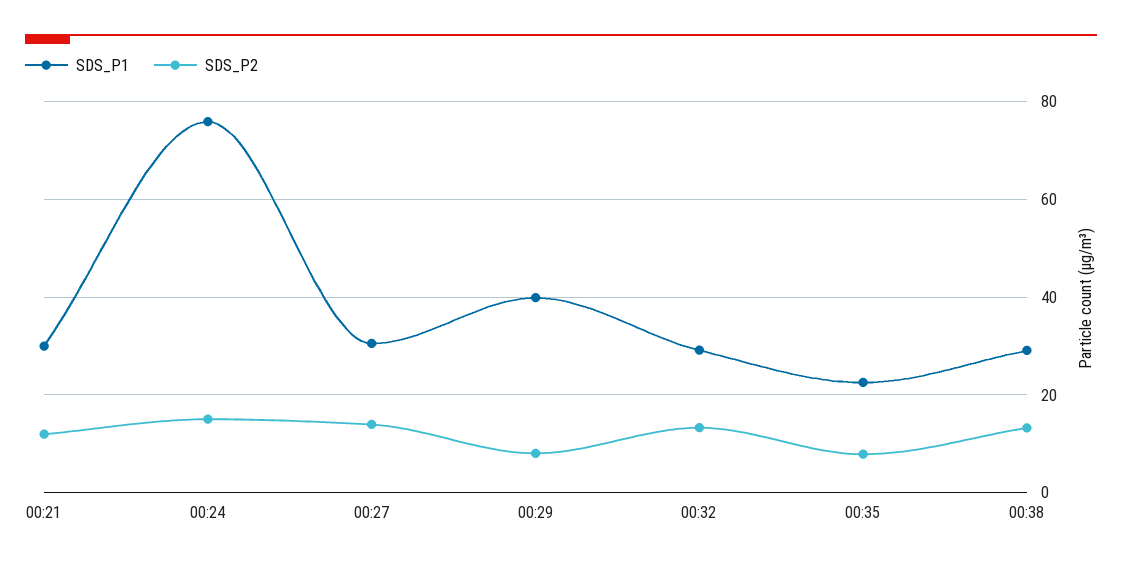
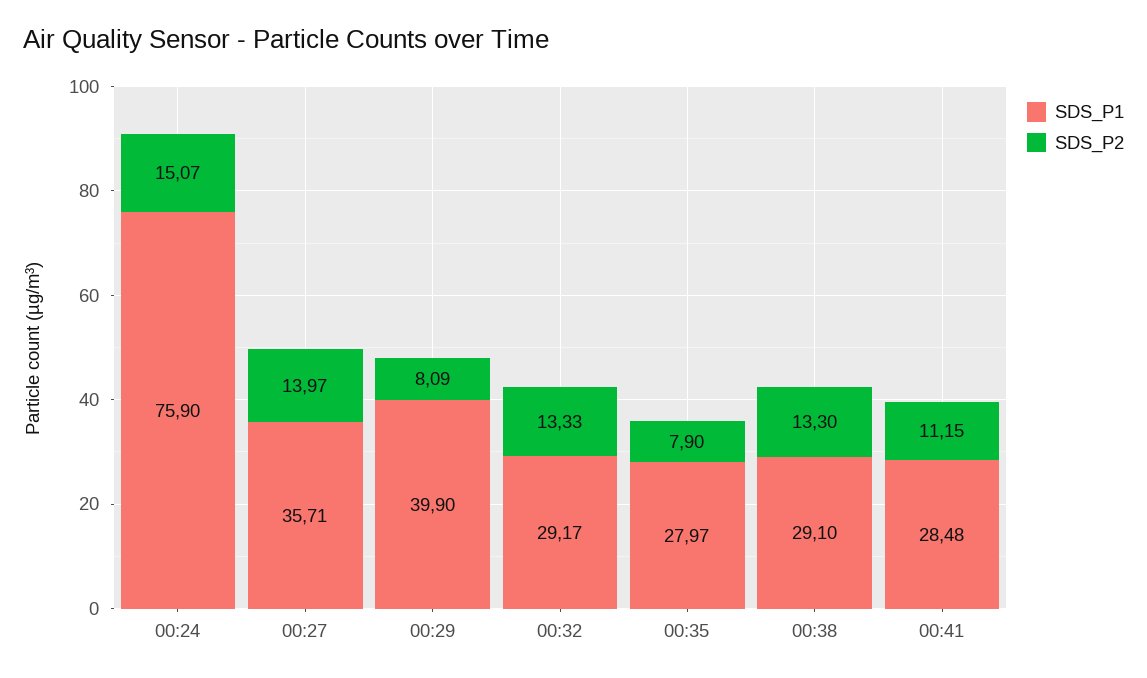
SDS_P1, 00:21: 30 -> none
SDS_P2, 00:21: 12 -> none
SDS_P1, 00:27: 30 -> 35.71
SDS_P1, 00:35: 22 -> 27.97
SDS_P1, 00:41: none -> 28.48
SDS_P2, 00:41: none -> 11.15

